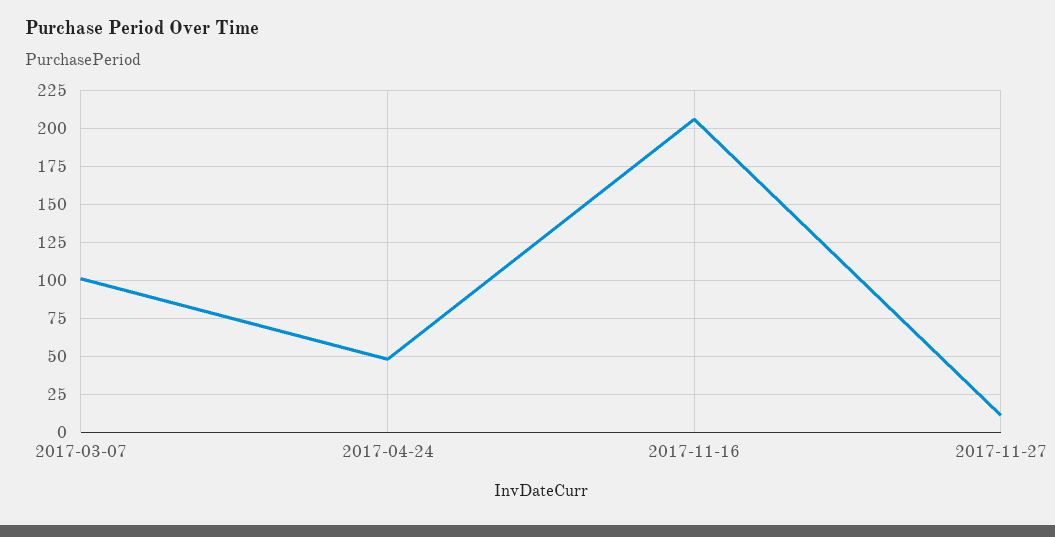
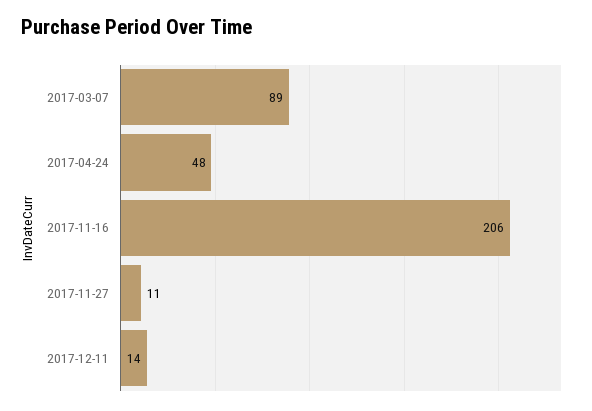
2017-03-07: 100 -> 89
2017-12-11: none -> 14

